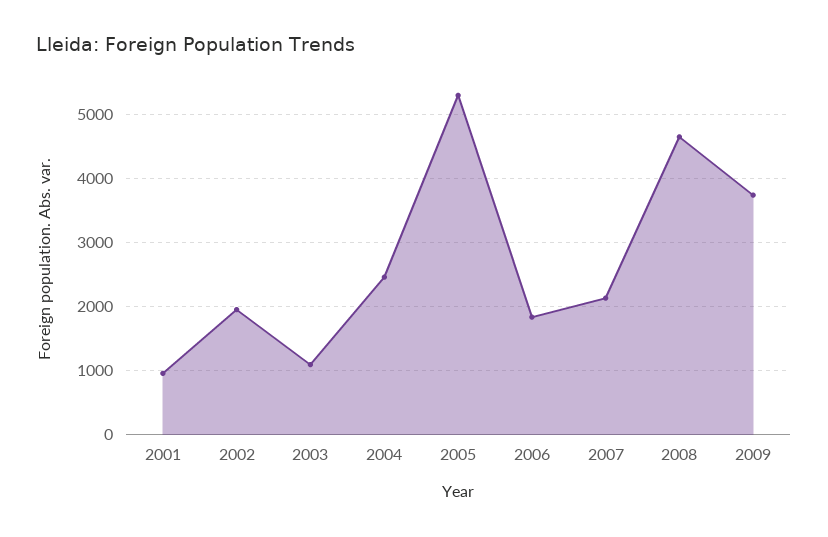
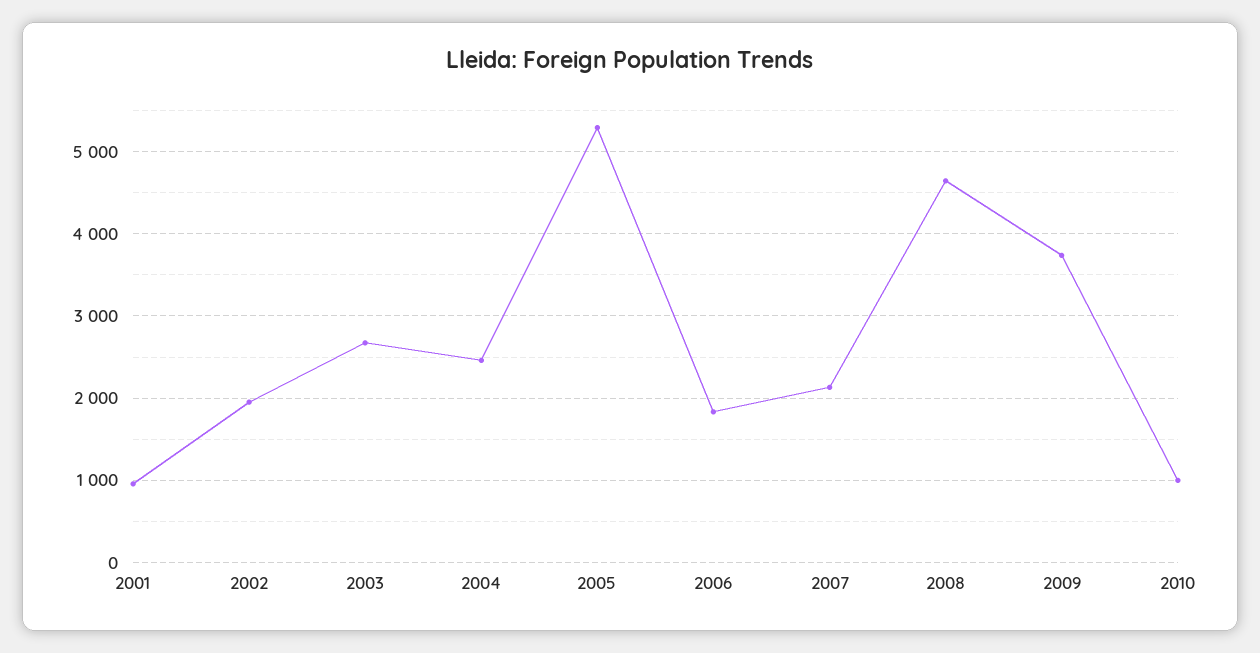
2003: 1100 -> 2700
2010: none -> 1000

